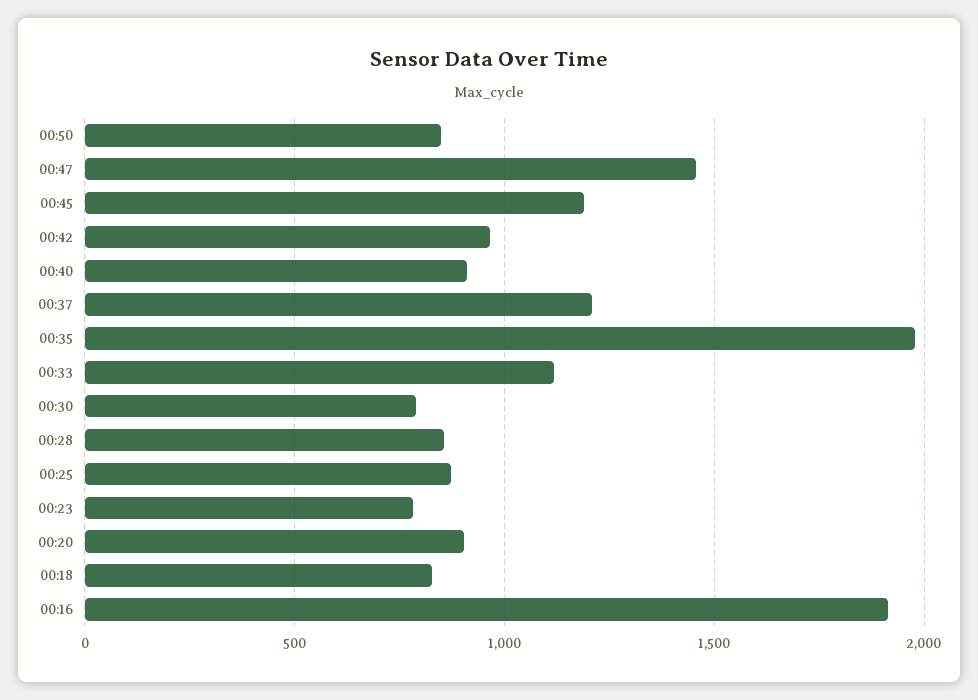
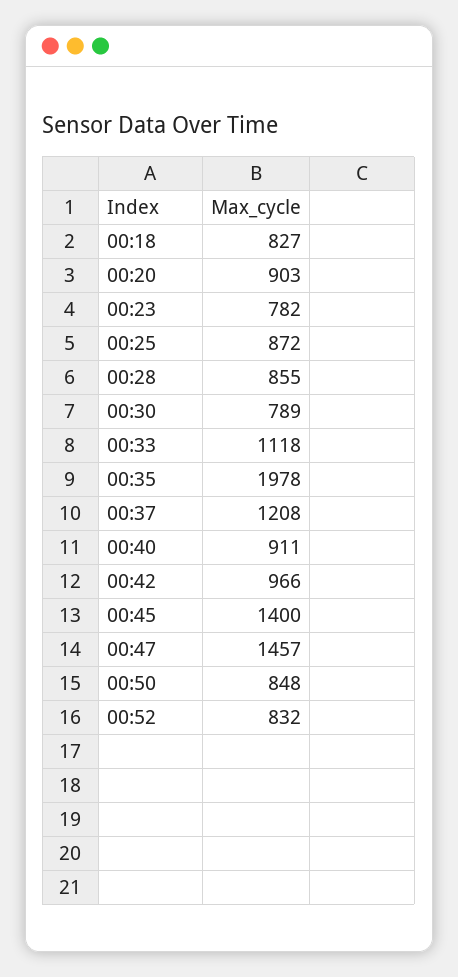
00:45: 1200 -> 1400
00:16: 1900 -> none
00:52: none -> 832

